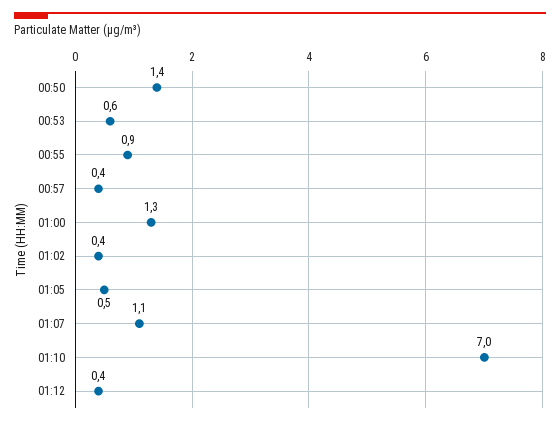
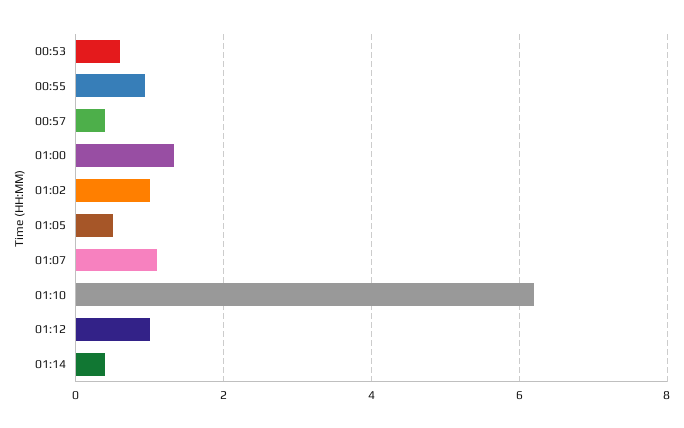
00:50: 1.4 -> none
01:02: 0.4 -> 1
01:10: 7 -> 6.2
01:12: 0.4 -> 1
01:14: none -> 0.4

